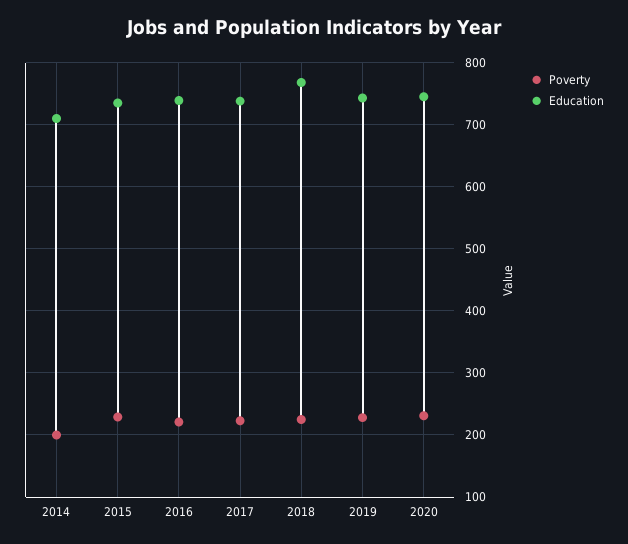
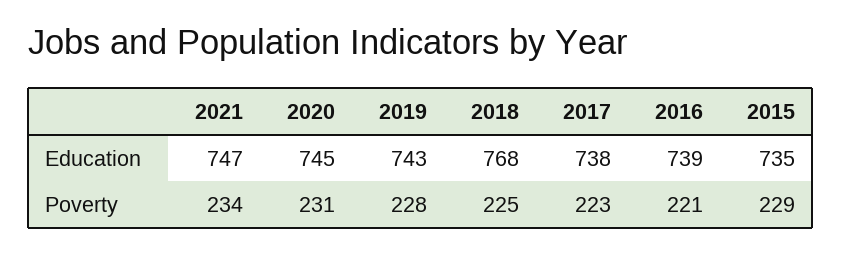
Poverty, 2014: 200 -> none
Education, 2014: 710 -> none
Education, 2021: none -> 747
Poverty, 2021: none -> 234

